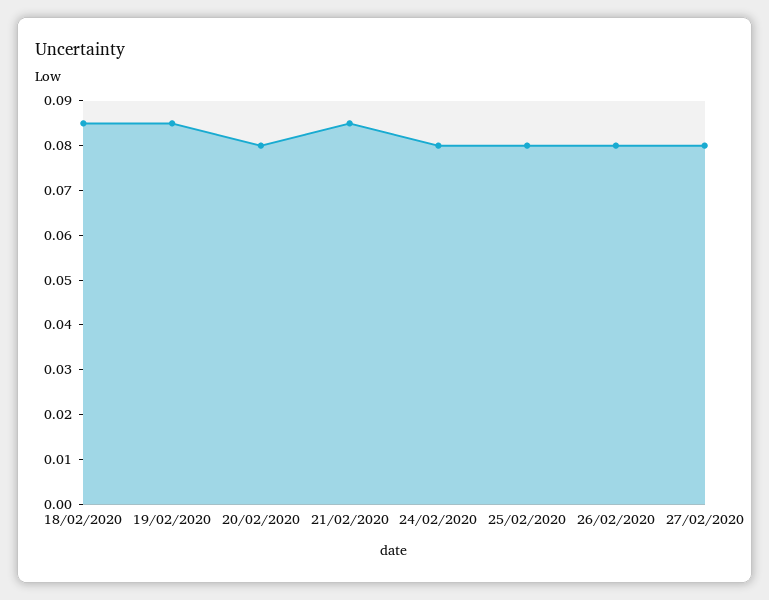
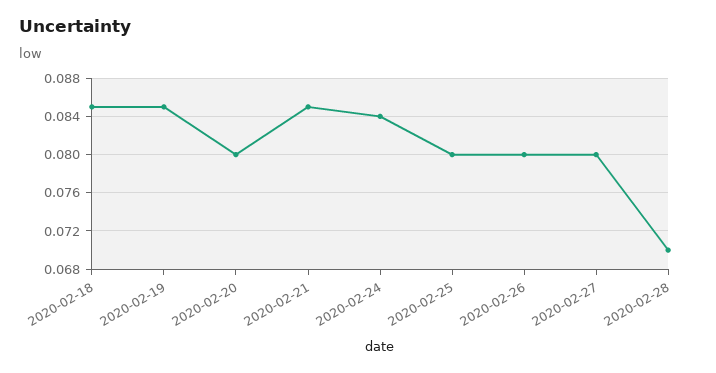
24/02/2020: 0.08 -> 0.084
2020-02-28: none -> 0.07

